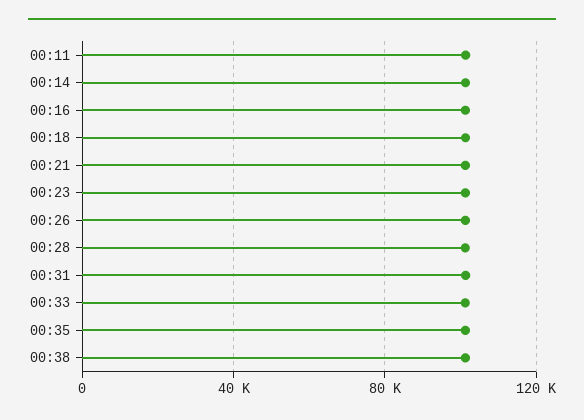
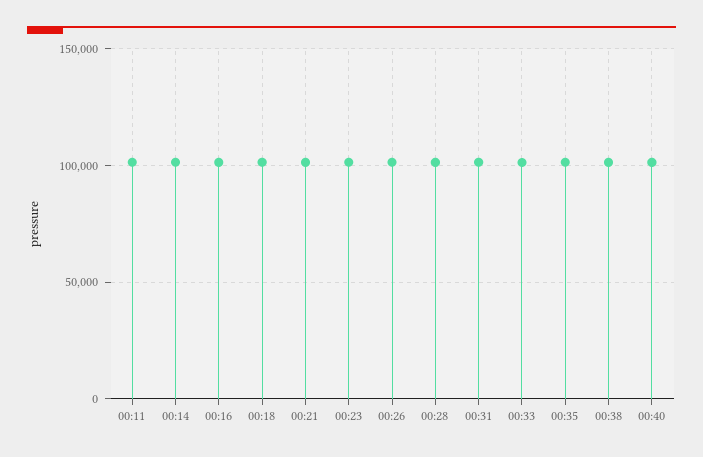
00:40: none -> 100000

